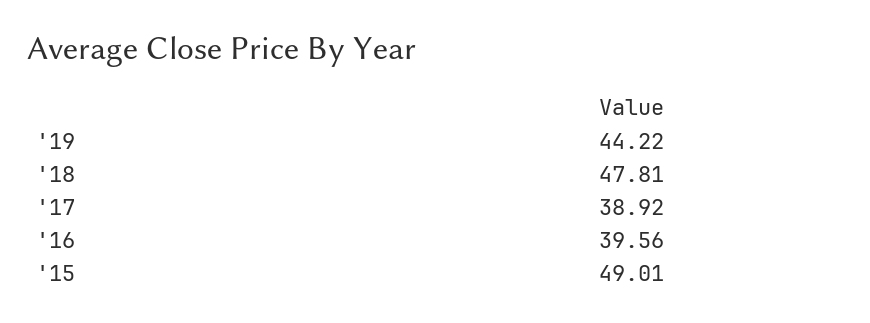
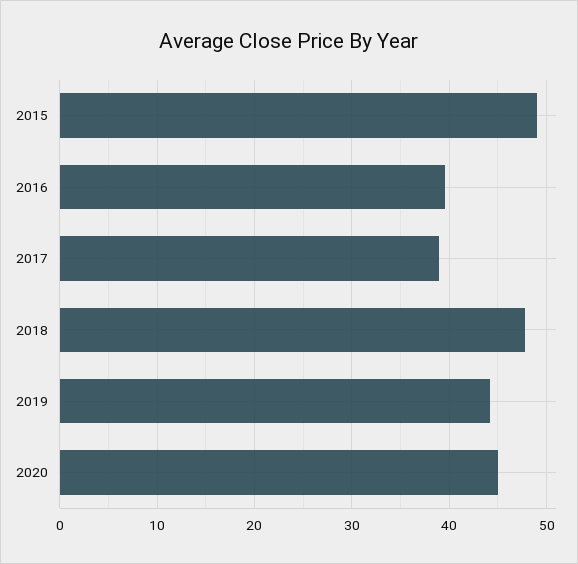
2020: none -> 45

